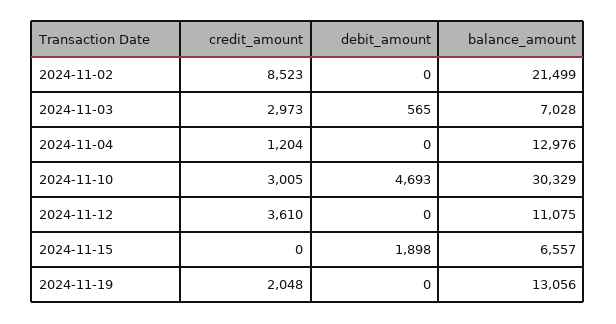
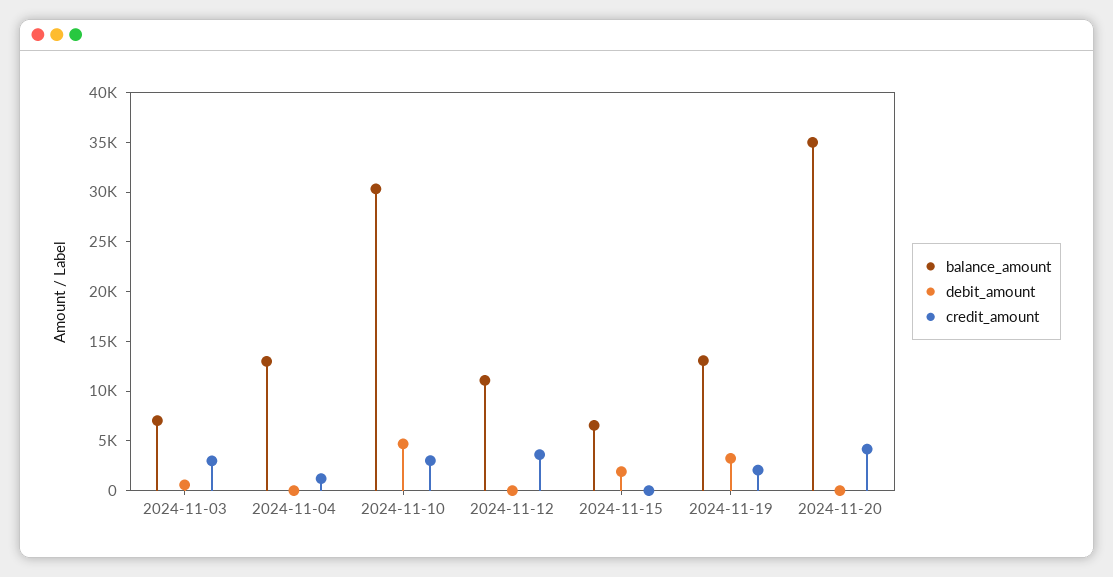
credit_amount, 2024-11-02: 8523 -> none
debit_amount, 2024-11-02: 0 -> none
balance_amount, 2024-11-02: 21499 -> none
debit_amount, 2024-11-19: 0 -> 3000
balance_amount, 2024-11-20: none -> 35000
debit_amount, 2024-11-20: none -> 0
credit_amount, 2024-11-20: none -> 4000

